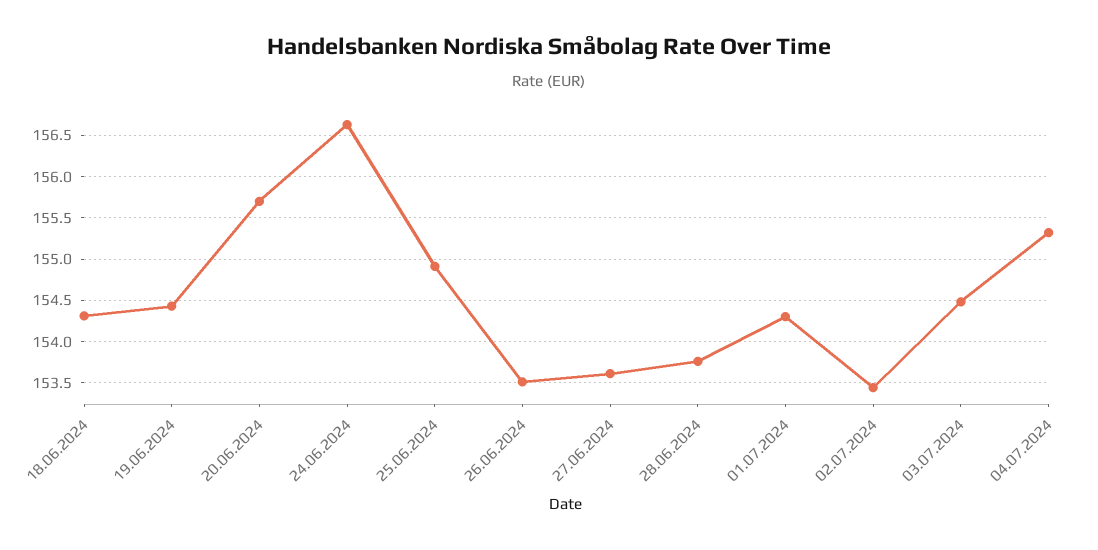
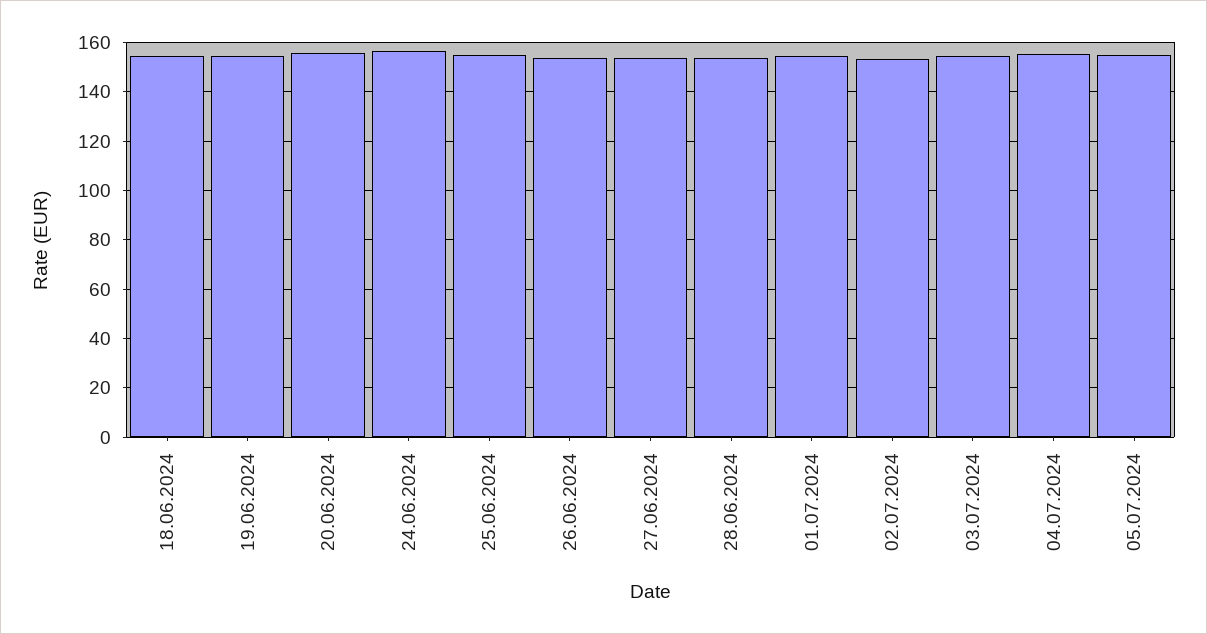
05.07.2024: none -> 155

